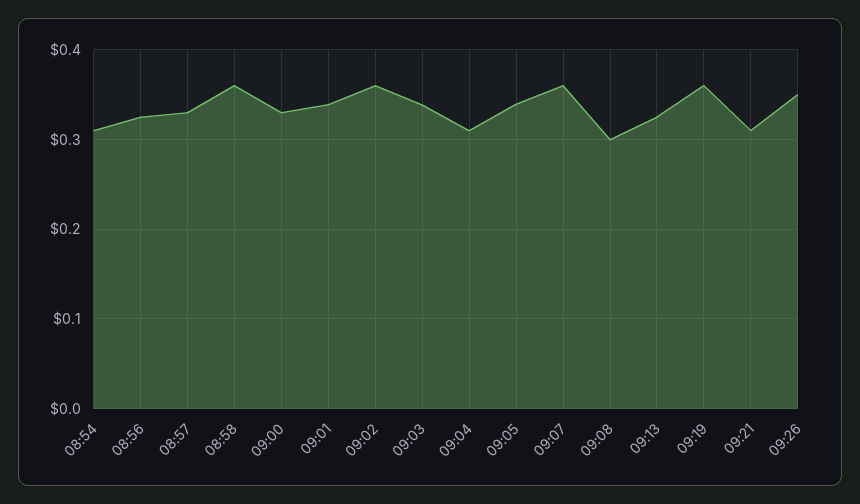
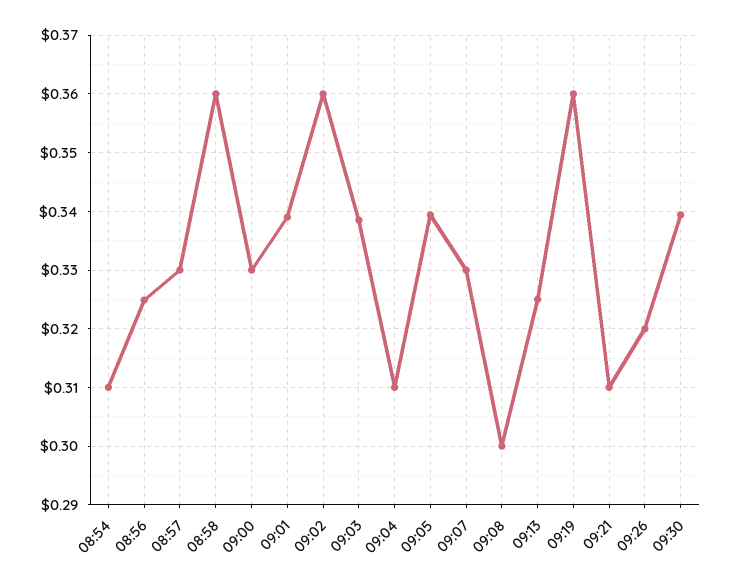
09:07: 0.36 -> 0.33
09:26: 0.35 -> 0.32
09:30: none -> 0.34

